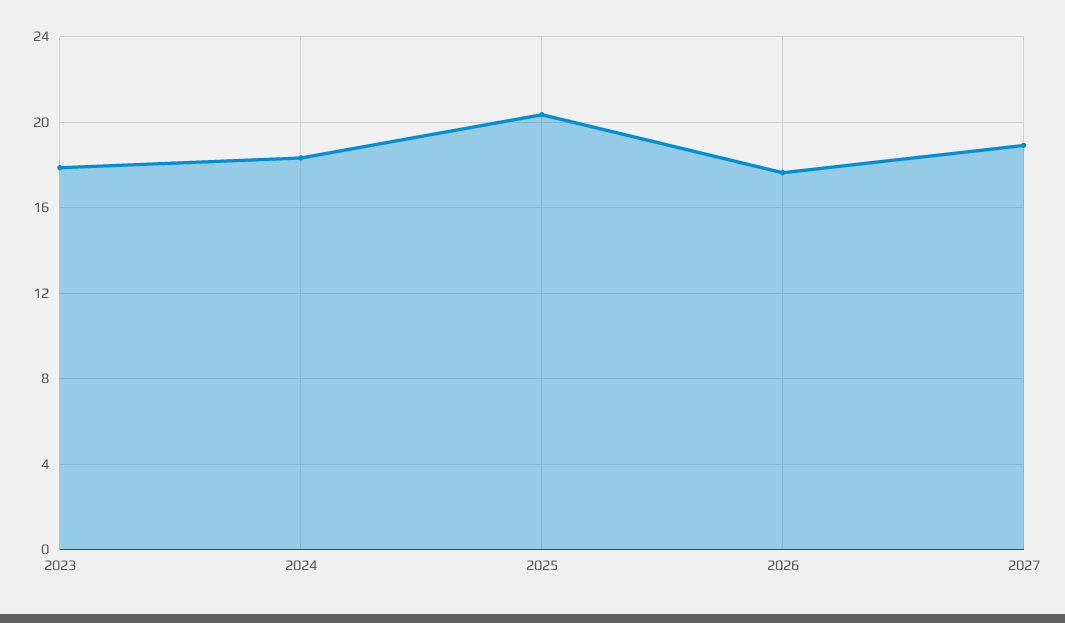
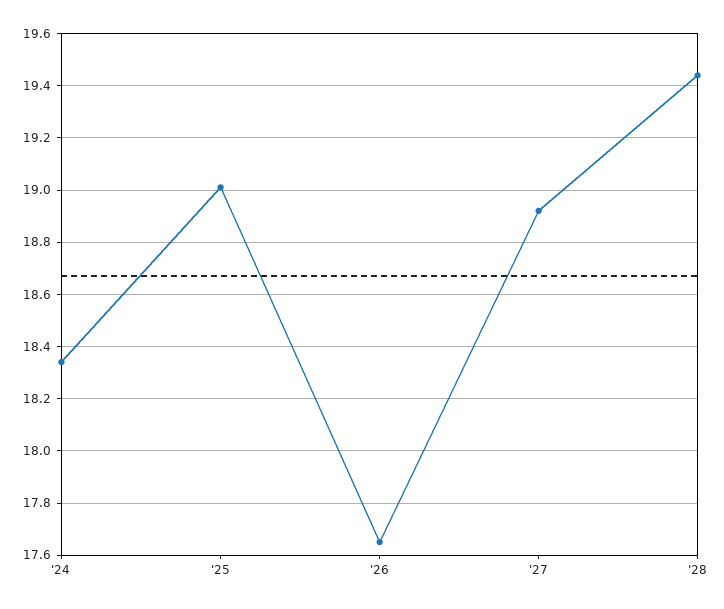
2023: 18 -> none
2025: 20.5 -> 19
'28: none -> 19.45

